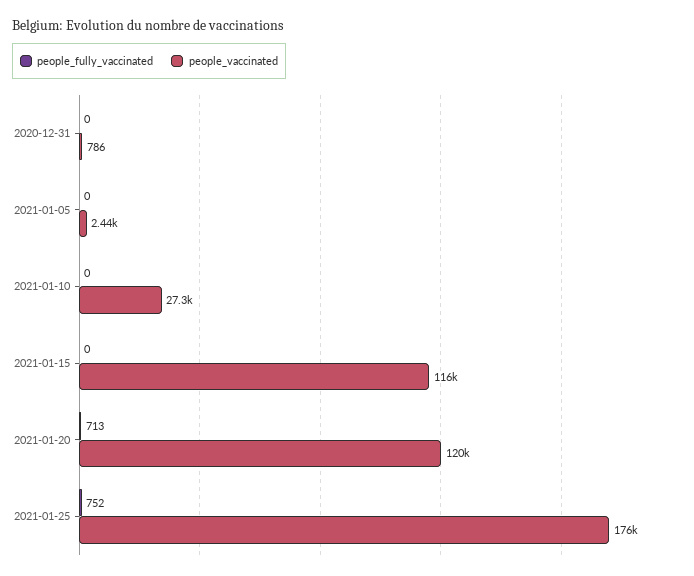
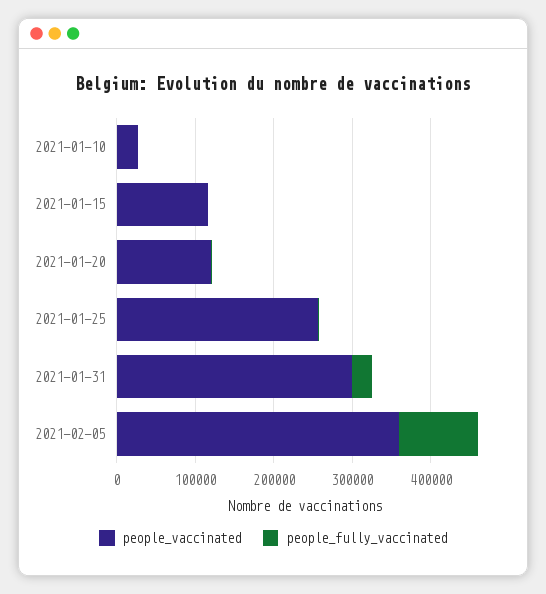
people_fully_vaccinated, 2020-12-31: 0 -> none
people_vaccinated, 2020-12-31: 786 -> none
people_fully_vaccinated, 2021-01-05: 0 -> none
people_vaccinated, 2021-01-05: 2440 -> none
people_vaccinated, 2021-01-25: 176000 -> 260000
people_vaccinated, 2021-01-31: none -> 300000
people_fully_vaccinated, 2021-01-31: none -> 20000
people_vaccinated, 2021-02-05: none -> 360000
people_fully_vaccinated, 2021-02-05: none -> 100000

